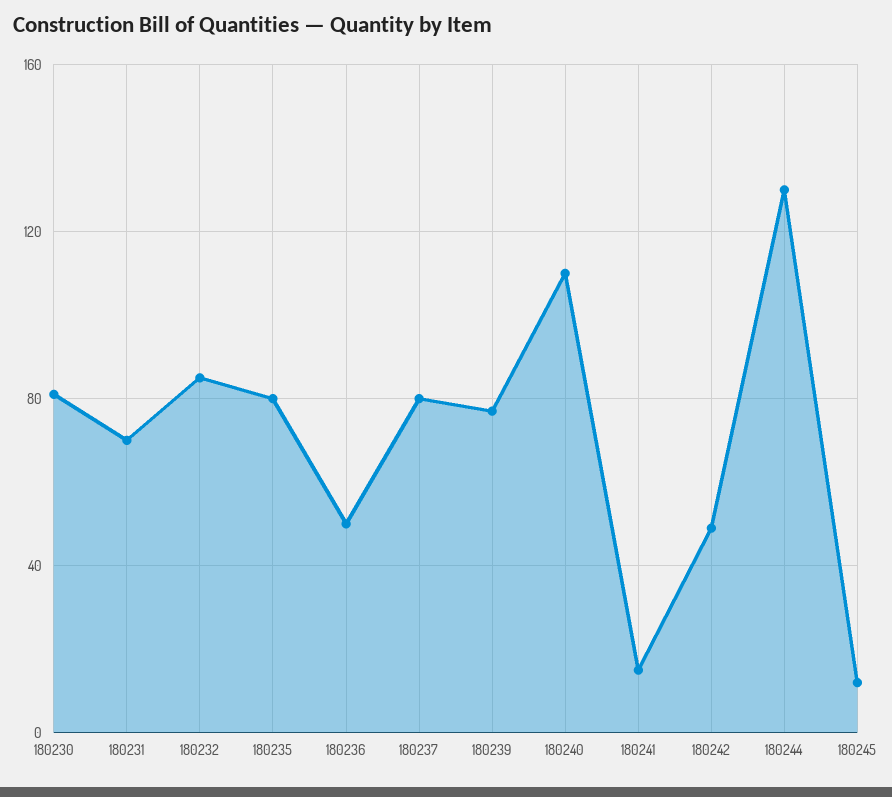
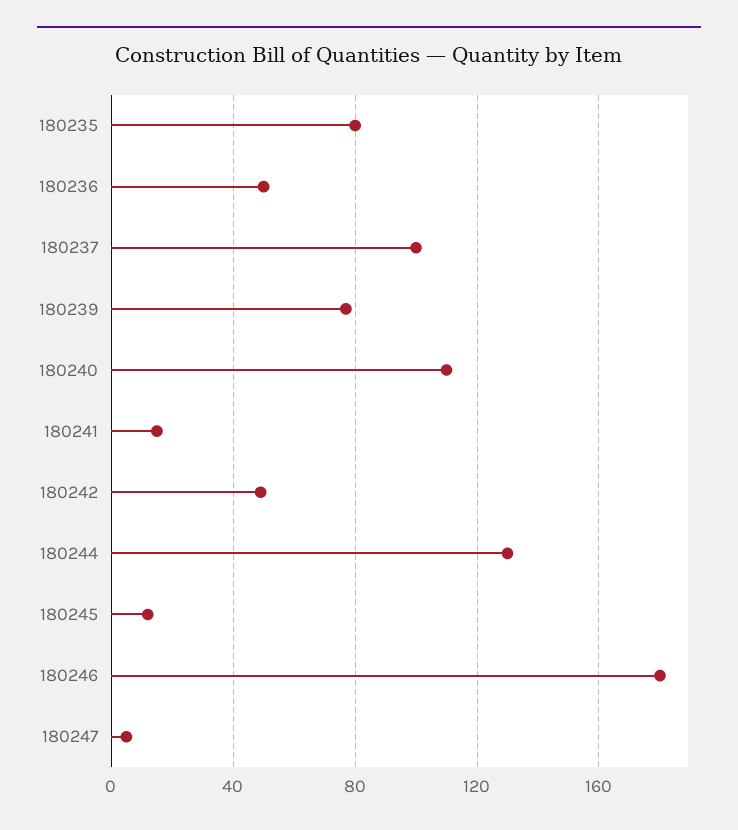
180230: 80 -> none
180231: 70 -> none
180232: 85 -> none
180237: 80 -> 100
180246: none -> 180
180247: none -> 5

